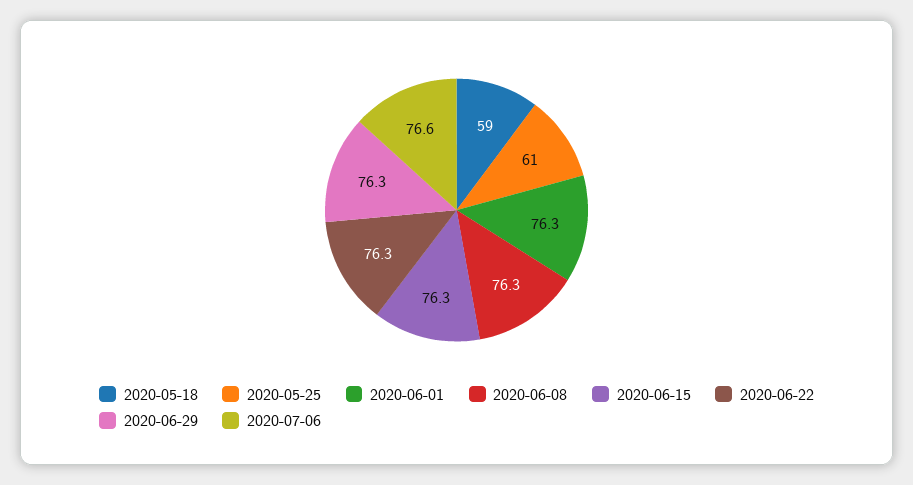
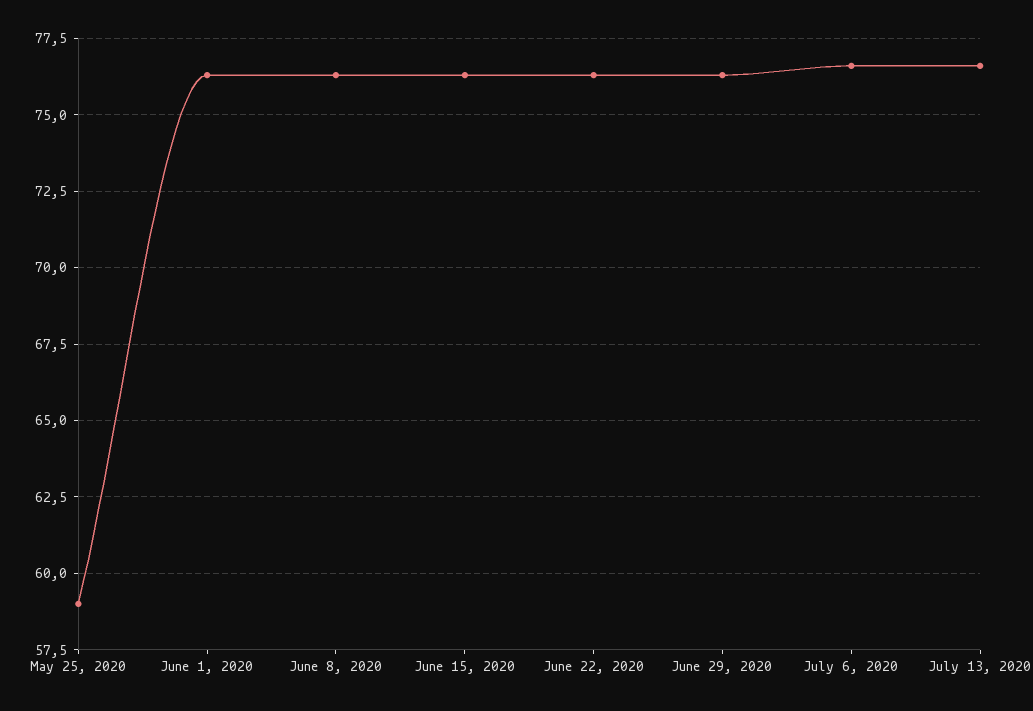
2020-05-18: 59 -> none
2020-05-25: 61 -> 59
July 13, 2020: none -> 76.5

